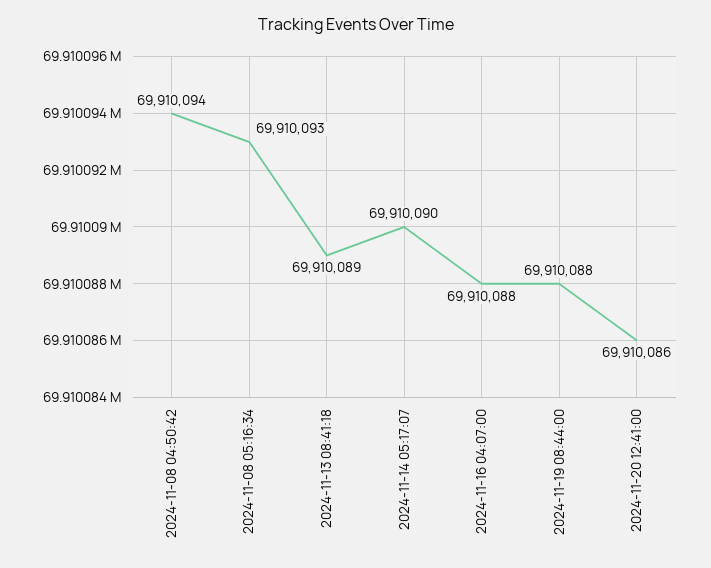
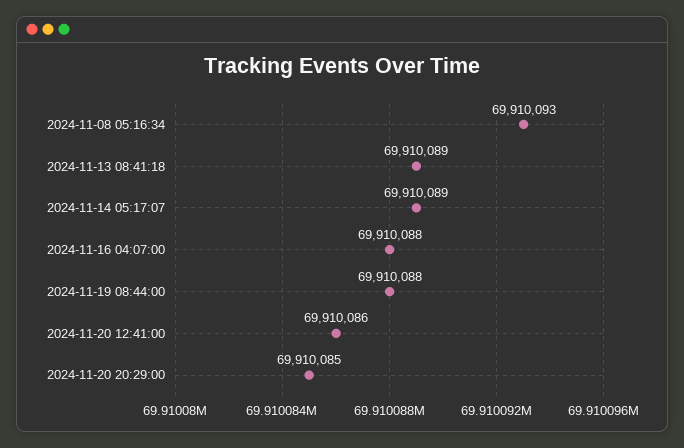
2024-11-08 04:50:42: 69910094 -> none
2024-11-14 05:17:07: 69910090 -> 69910089
2024-11-20 20:29:00: none -> 69910085

